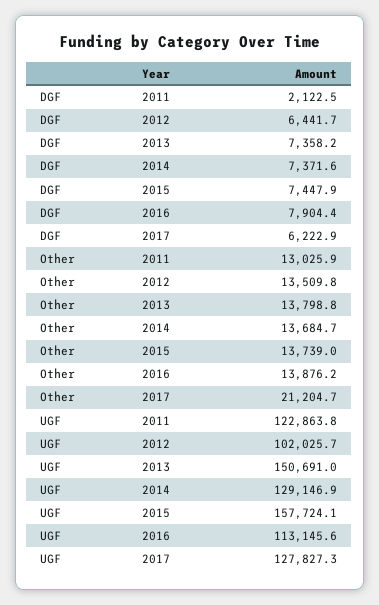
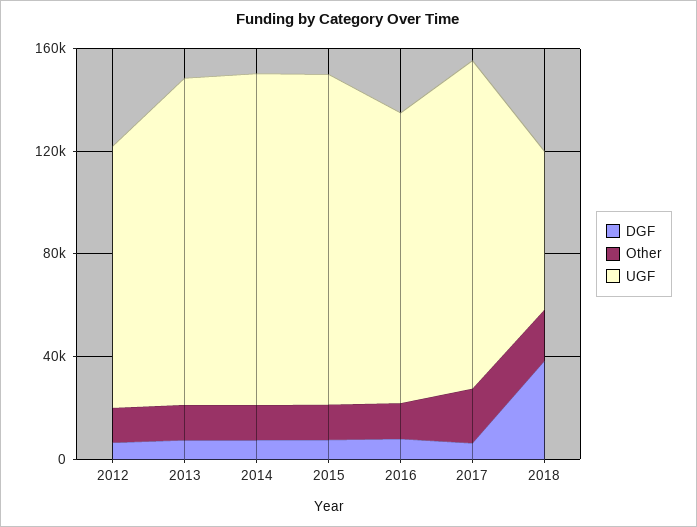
DGF, 2011: 2122.5 -> none
Other, 2011: 13025.9 -> none
UGF, 2011: 122863.8 -> none
UGF, 2013: 150691 -> 130000
UGF, 2015: 157724.1 -> 130000
DGF, 2018: none -> 40000
Other, 2018: none -> 20000
UGF, 2018: none -> 60000

